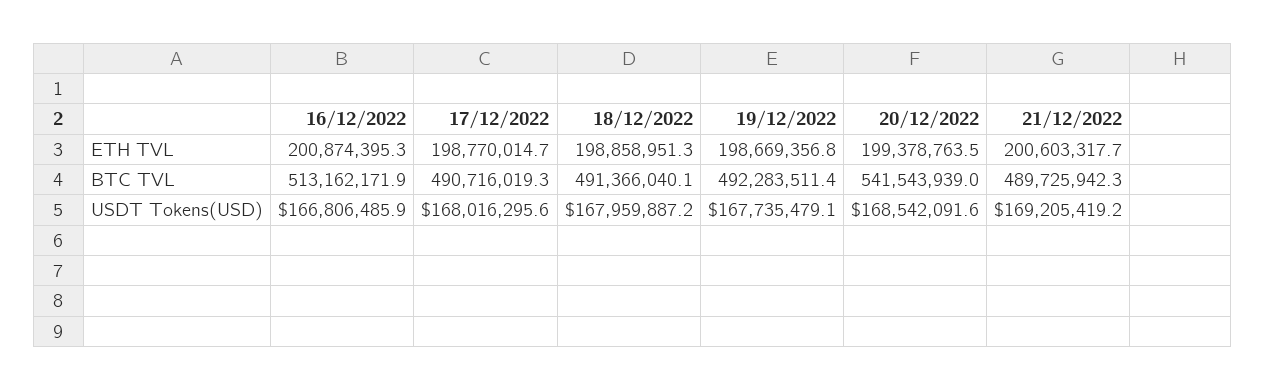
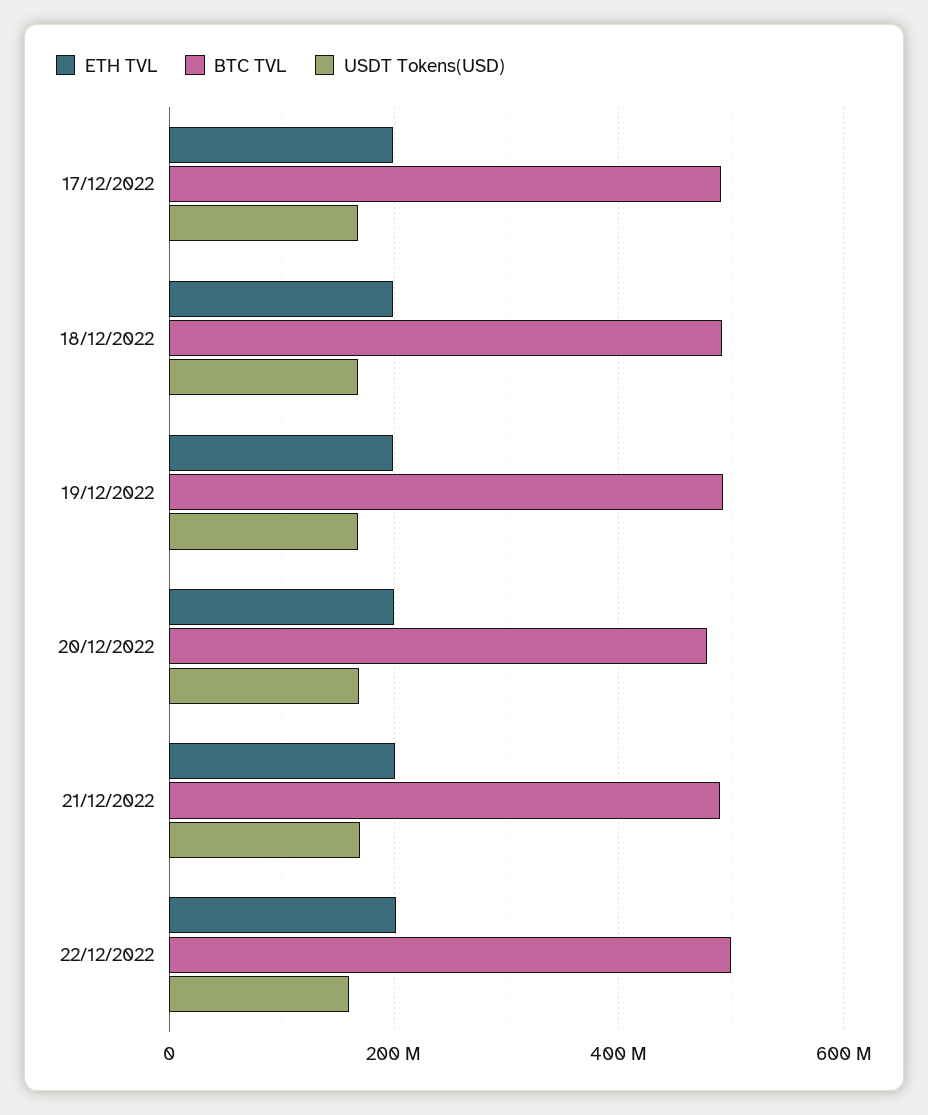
ETH TVL, 16/12/2022: 200874395.3 -> none
BTC TVL, 16/12/2022: 513162171.9 -> none
BTC TVL, 20/12/2022: 541543939 -> 480000000
USDT Tokens(USD), 16/12/2022: 166806485.9 -> none
ETH TVL, 22/12/2022: none -> 200000000
BTC TVL, 22/12/2022: none -> 500000000
USDT Tokens(USD), 22/12/2022: none -> 160000000

